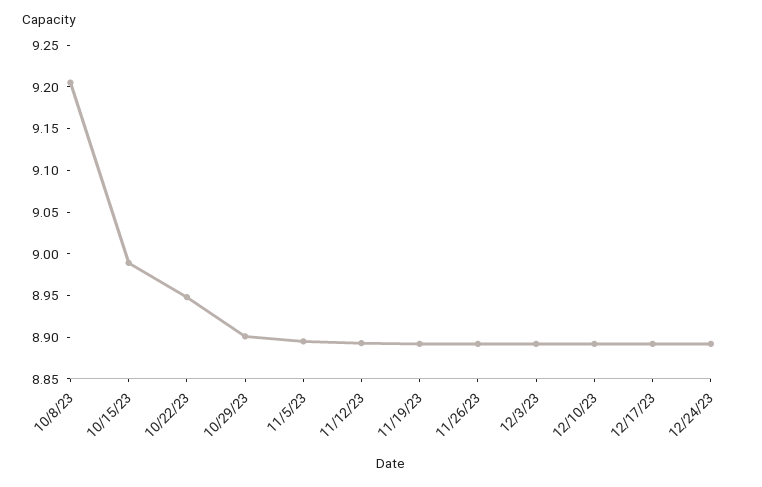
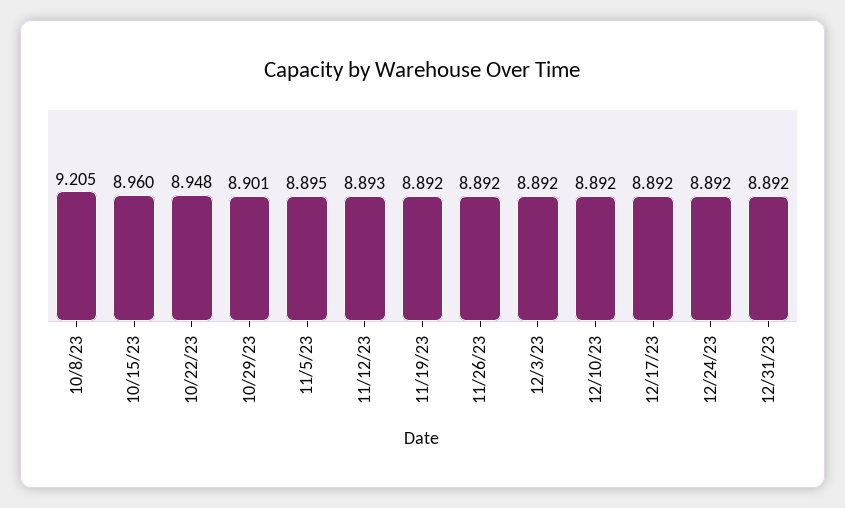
10/15/23: 8.99 -> 8.96
12/31/23: none -> 8.892

